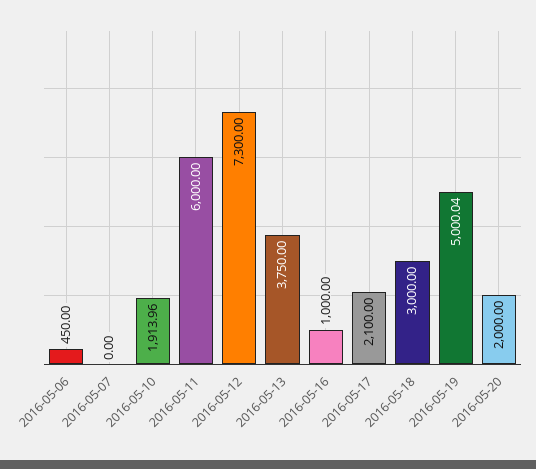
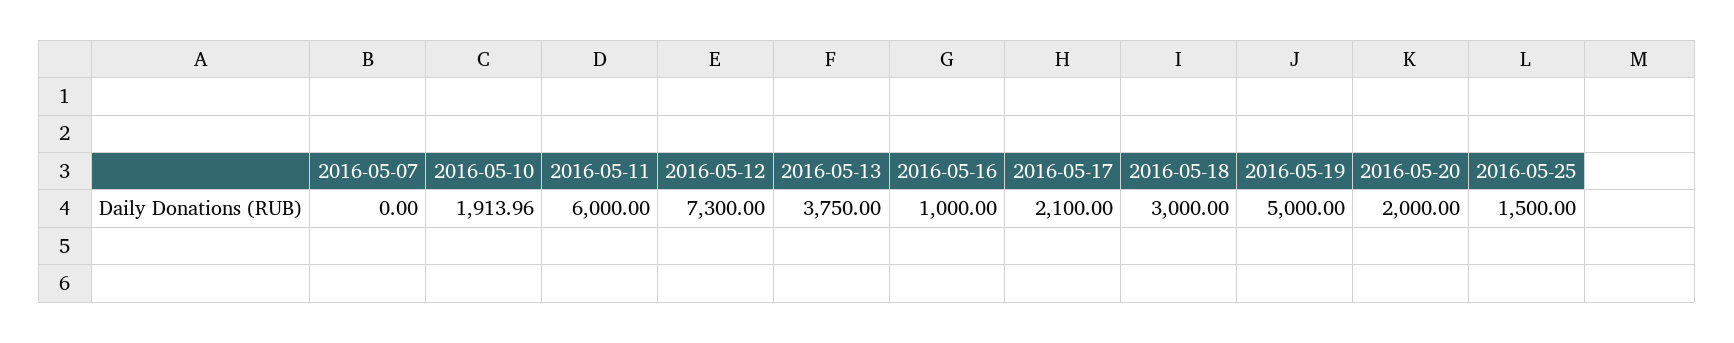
2016-05-06: 450 -> none
2016-05-19: 5000.04 -> 5000
2016-05-25: none -> 1500

